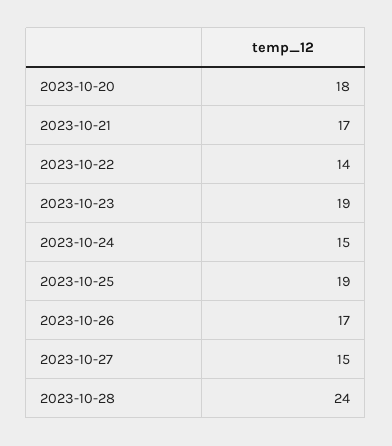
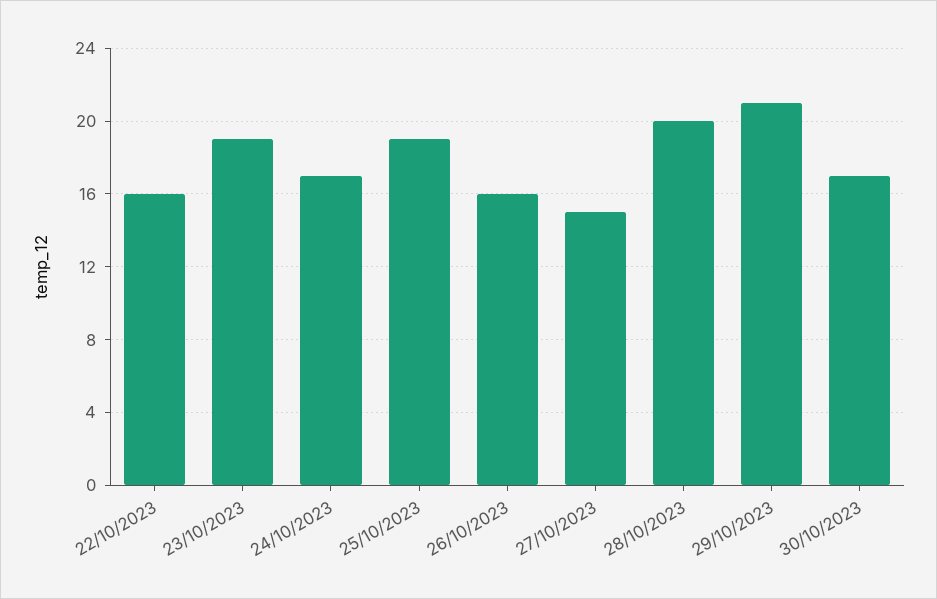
2023-10-20: 18 -> none
2023-10-21: 17 -> none
2023-10-22: 14 -> 16
2023-10-24: 15 -> 17
2023-10-26: 17 -> 16
2023-10-28: 24 -> 20
29/10/2023: none -> 21
30/10/2023: none -> 17

